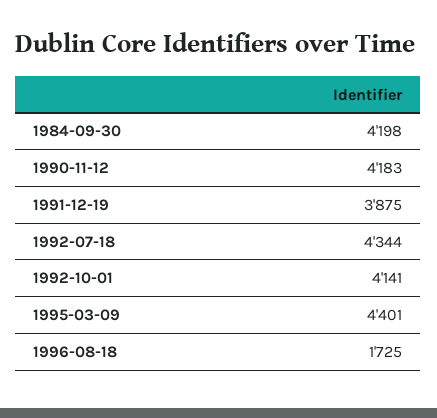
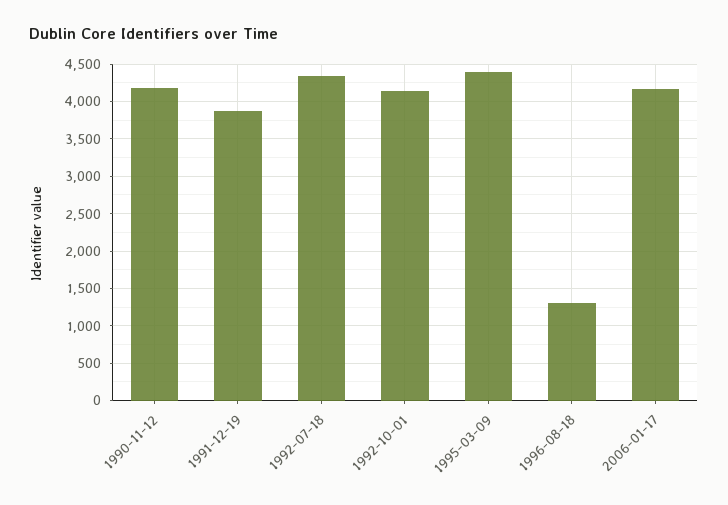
1984-09-30: 4198 -> none
1996-08-18: 1725 -> 1300
2006-01-17: none -> 4200

